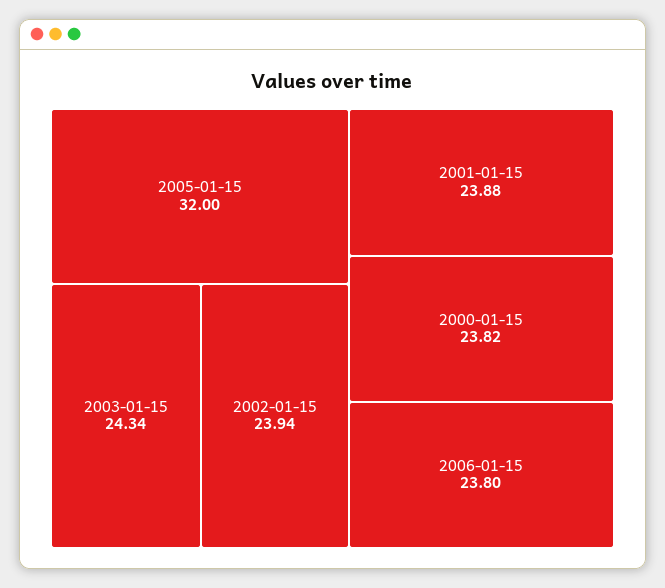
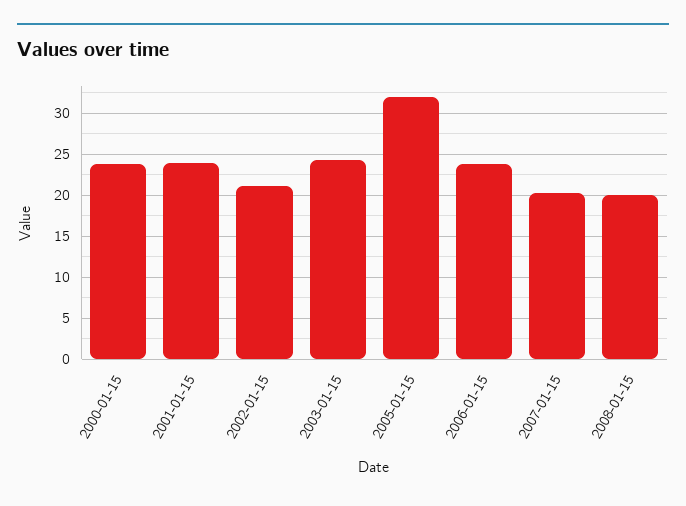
2002-01-15: 23.94 -> 21
2007-01-15: none -> 20
2008-01-15: none -> 20

